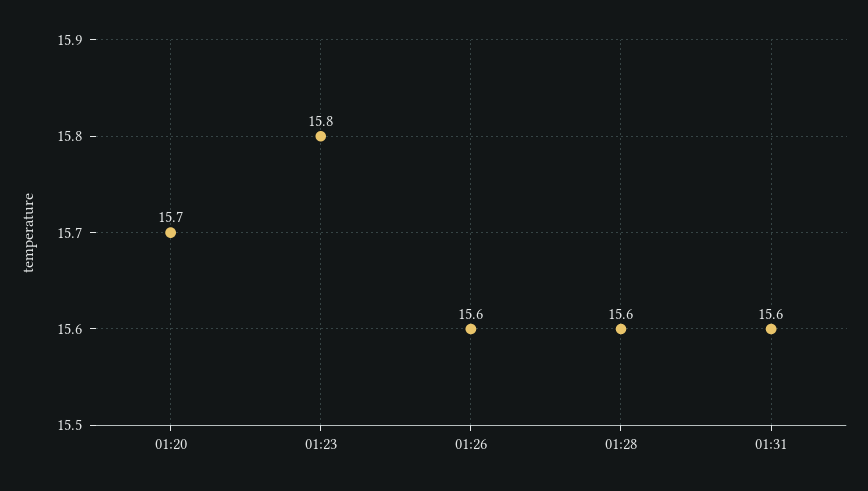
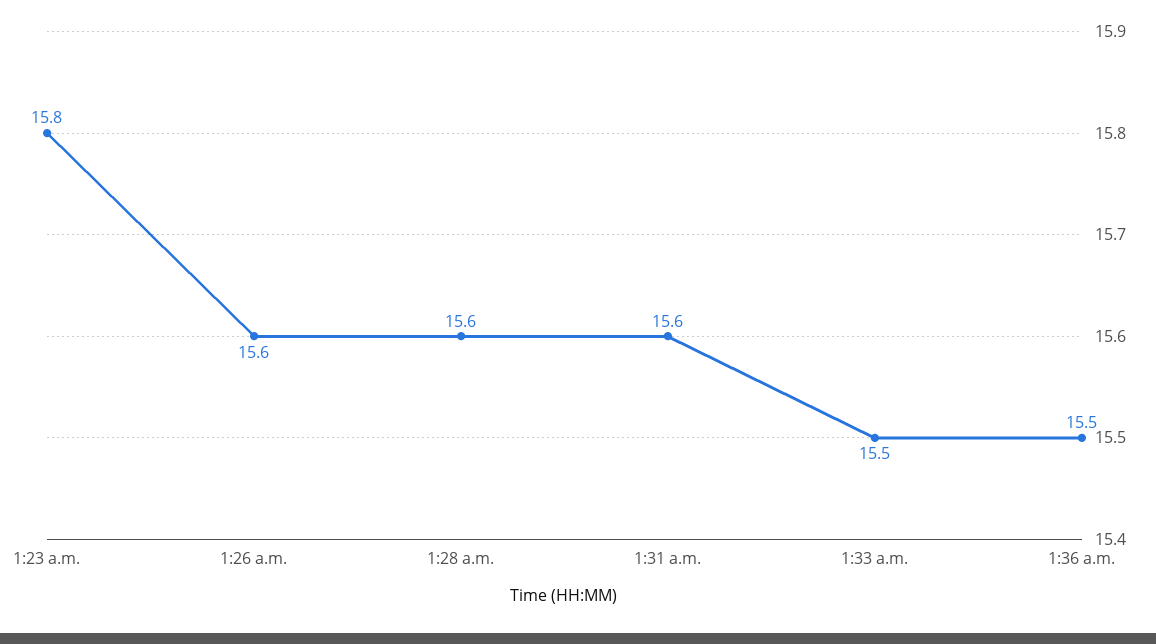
01:20: 15.7 -> none
1:33 a.m.: none -> 15.5
1:36 a.m.: none -> 15.5

